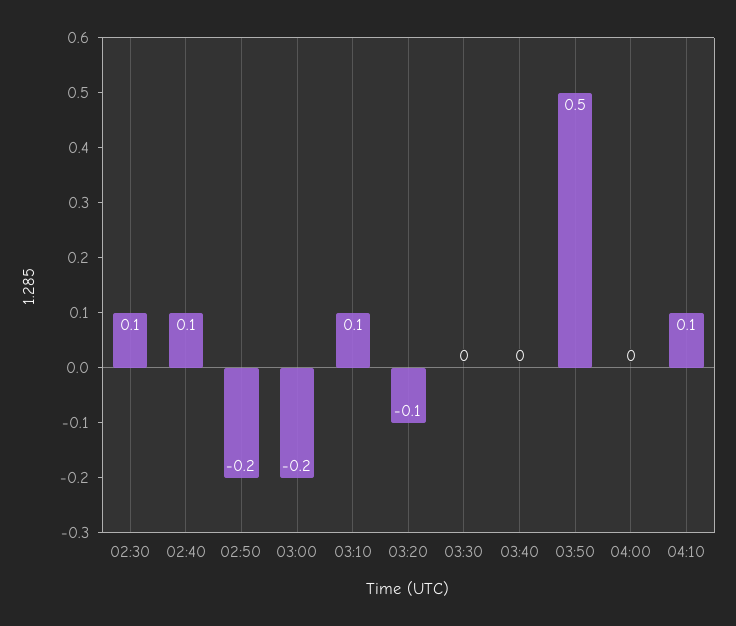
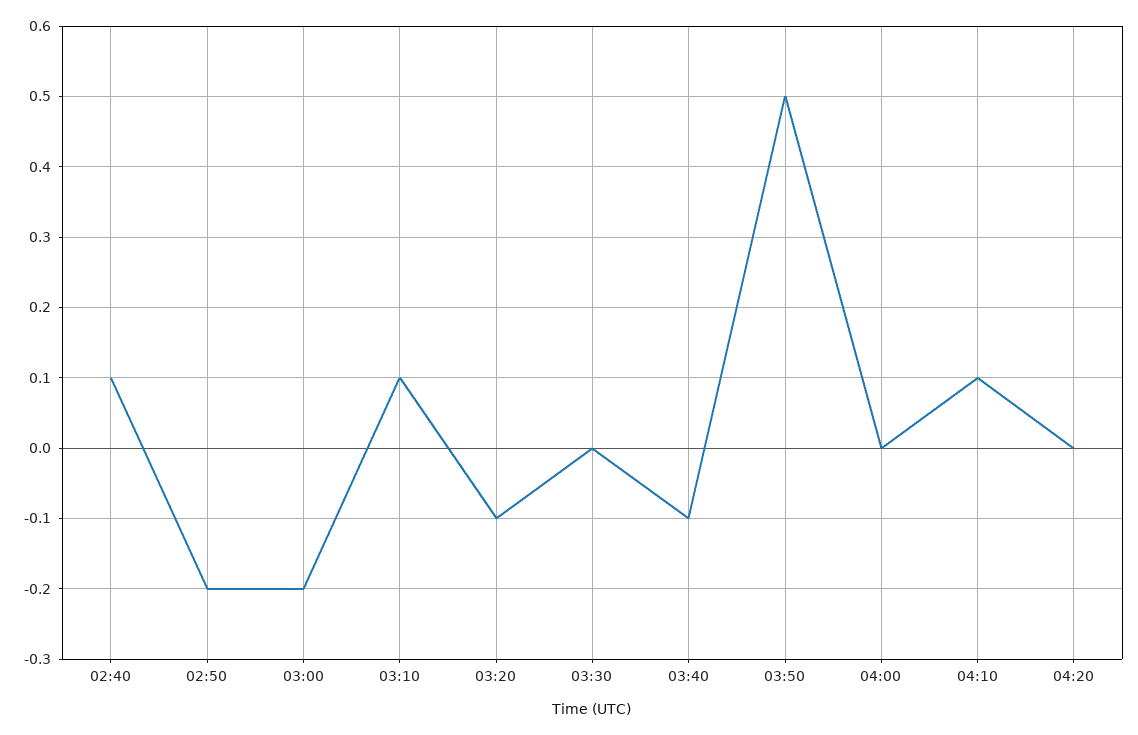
02:30: 0.1 -> none
03:40: 0 -> -0.1
04:20: none -> 0

